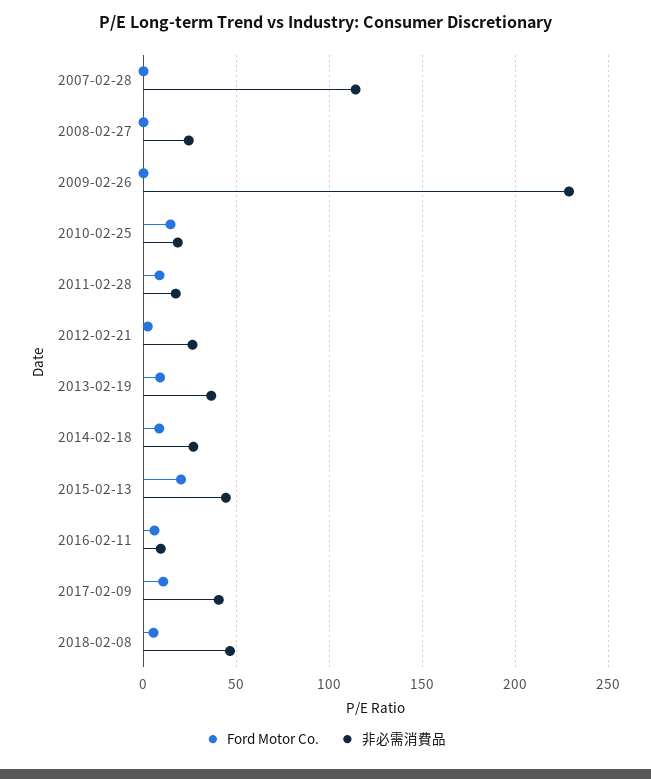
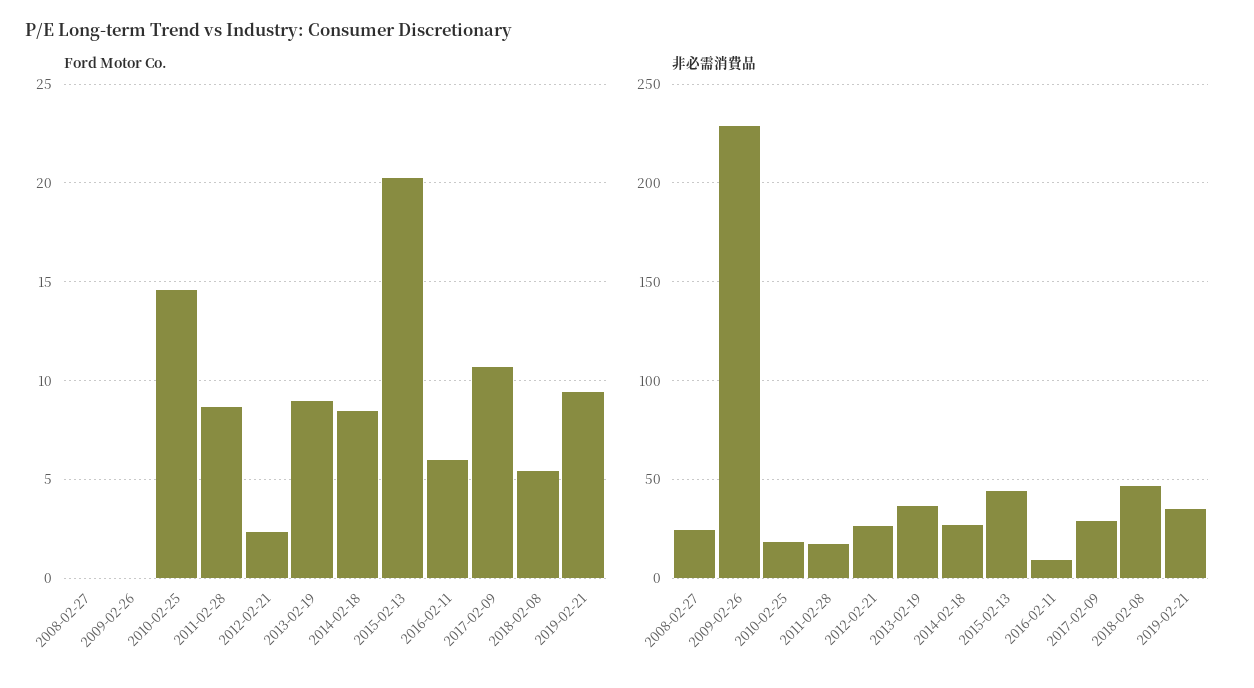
Ford Motor Co., 2007-02-28: 0 -> none
非必需消費品, 2007-02-28: 115 -> none
非必需消費品, 2017-02-09: 40 -> 30
Ford Motor Co., 2019-02-21: none -> 9.5
非必需消費品, 2019-02-21: none -> 35

